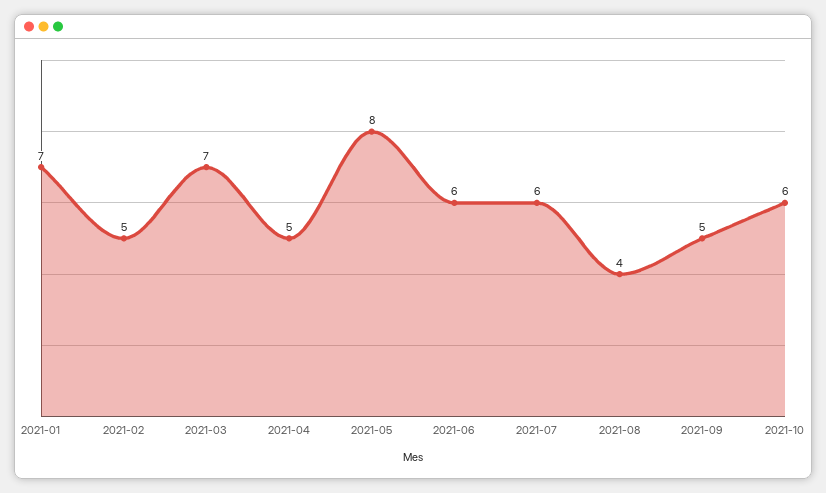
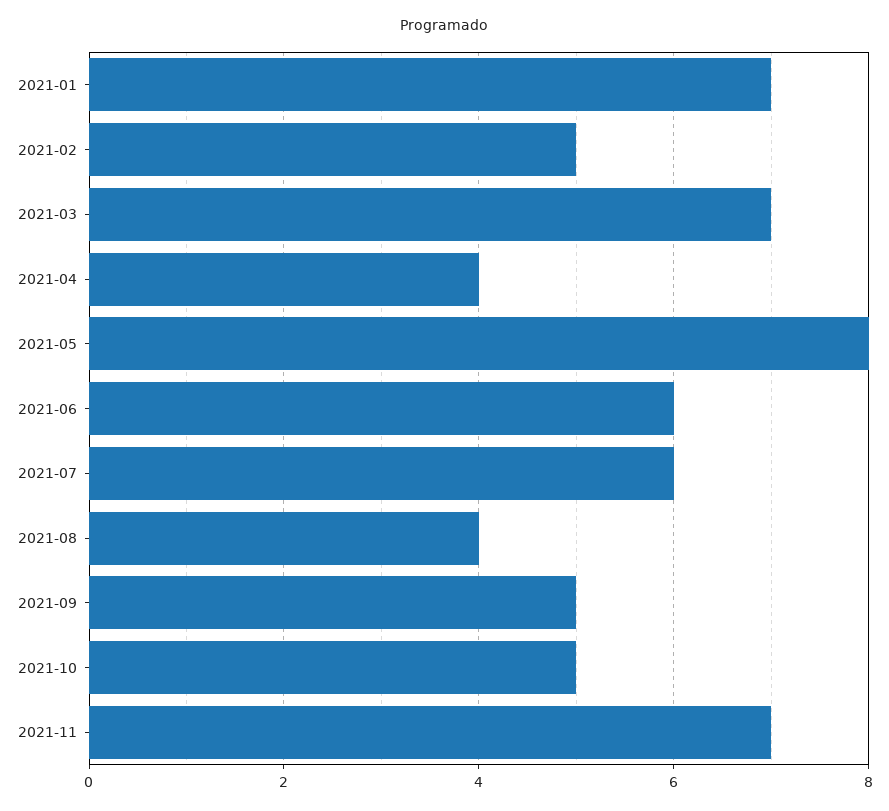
2021-04: 5 -> 4
2021-10: 6 -> 5
2021-11: none -> 7

